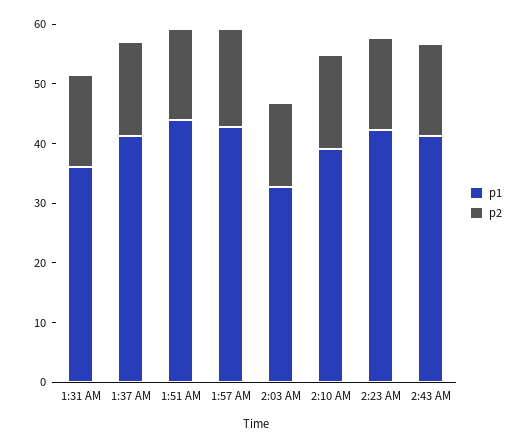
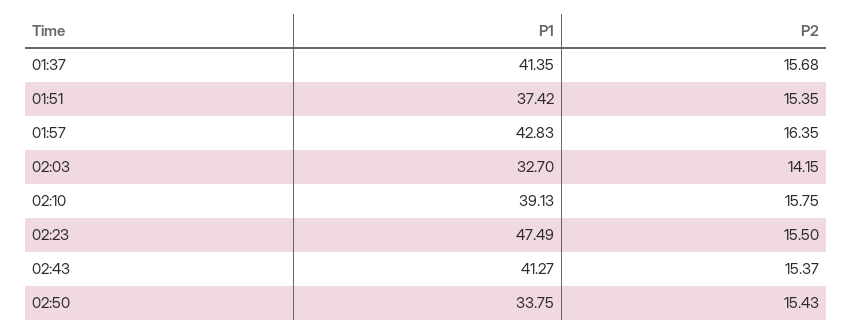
p1, 1:31 AM: 36 -> none
p2, 1:31 AM: 16 -> none
p1, 1:51 AM: 44 -> 37.42
p1, 2:23 AM: 42 -> 47.49
p1, 02:50: none -> 33.75
p2, 02:50: none -> 15.43

